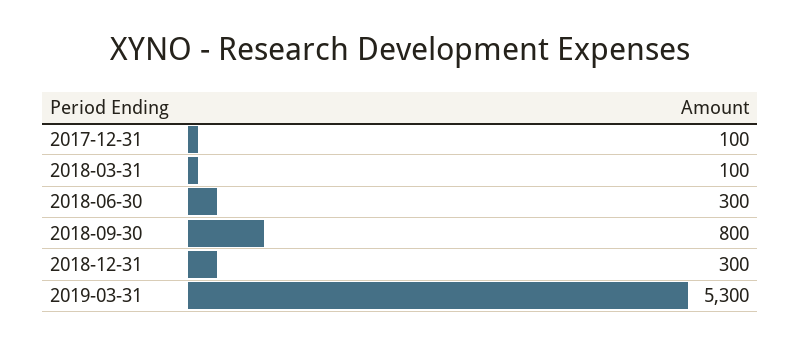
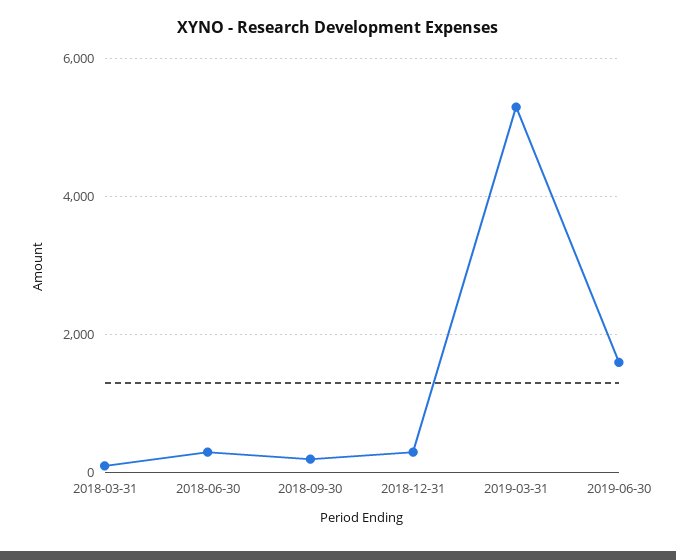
2017-12-31: 100 -> none
2018-09-30: 800 -> 200
2019-06-30: none -> 1600

